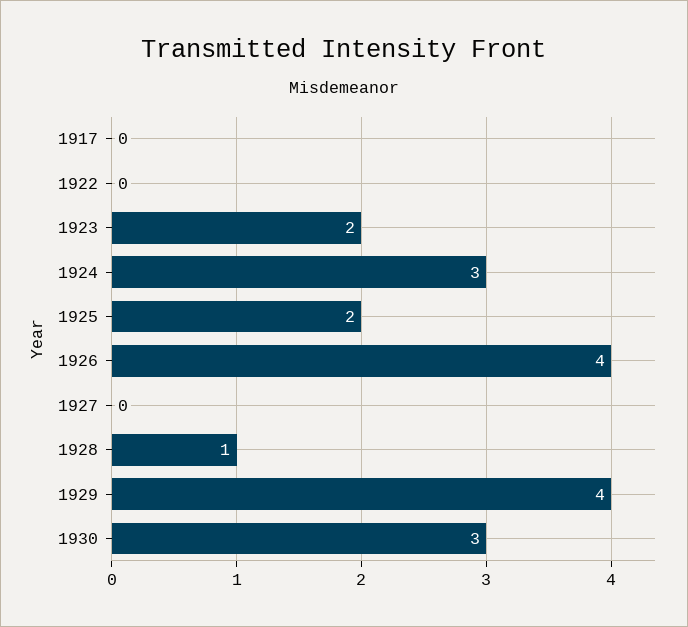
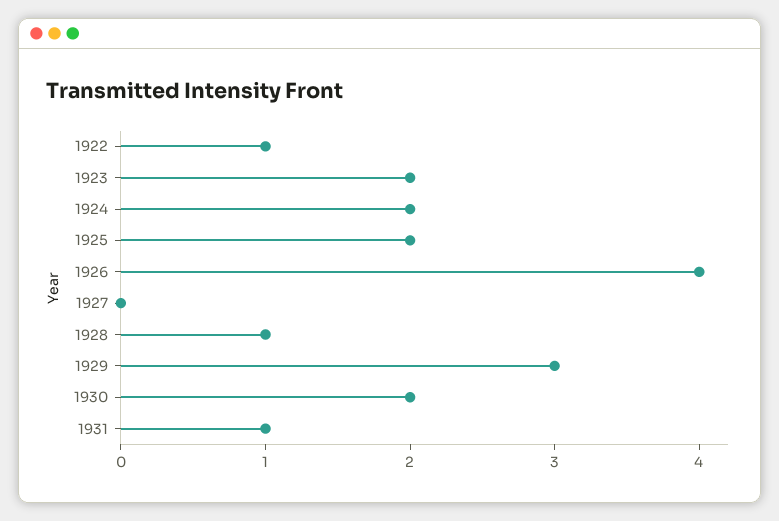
1917: 0 -> none
1922: 0 -> 1
1924: 3 -> 2
1929: 4 -> 3
1930: 3 -> 2
1931: none -> 1

